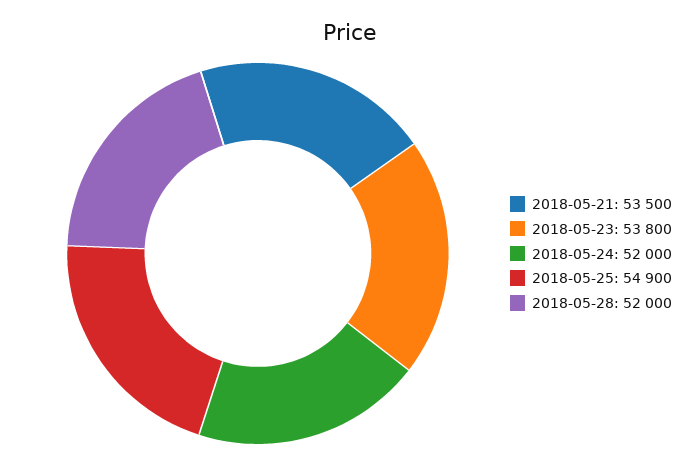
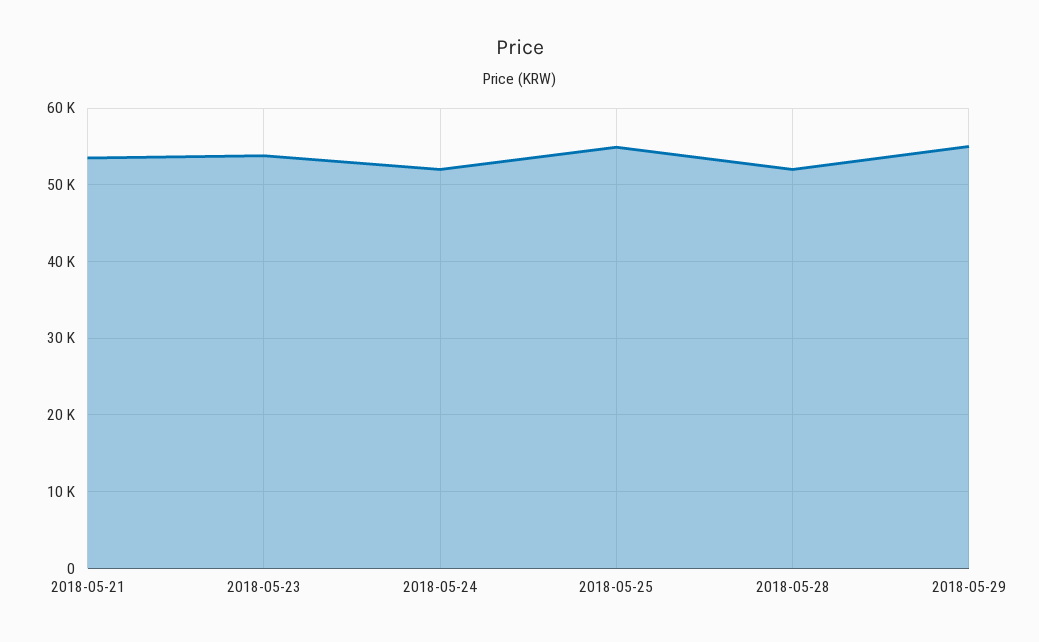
2018-05-29: none -> 55000

